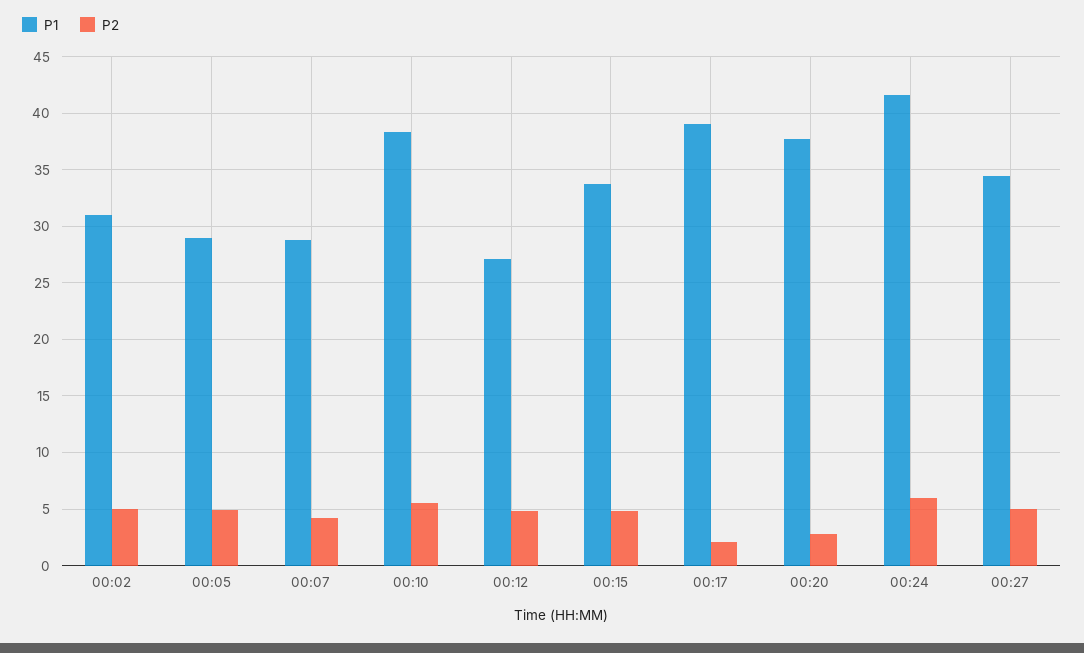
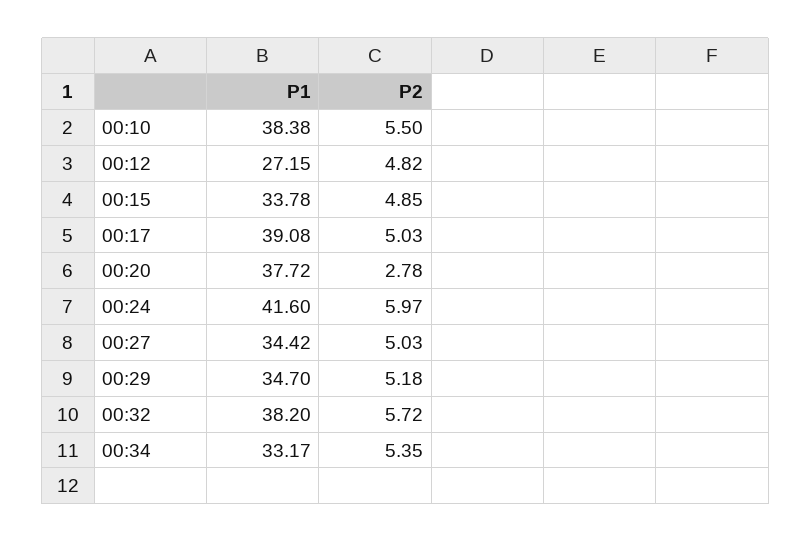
P1, 00:02: 31 -> none
P2, 00:02: 5 -> none
P1, 00:05: 29 -> none
P2, 00:05: 5 -> none
P1, 00:07: 29 -> none
P2, 00:07: 4 -> none
P2, 00:17: 2 -> 5.03
P1, 00:29: none -> 34.7
P2, 00:29: none -> 5.18
P1, 00:32: none -> 38.2
P2, 00:32: none -> 5.72
P1, 00:34: none -> 33.17
P2, 00:34: none -> 5.35

